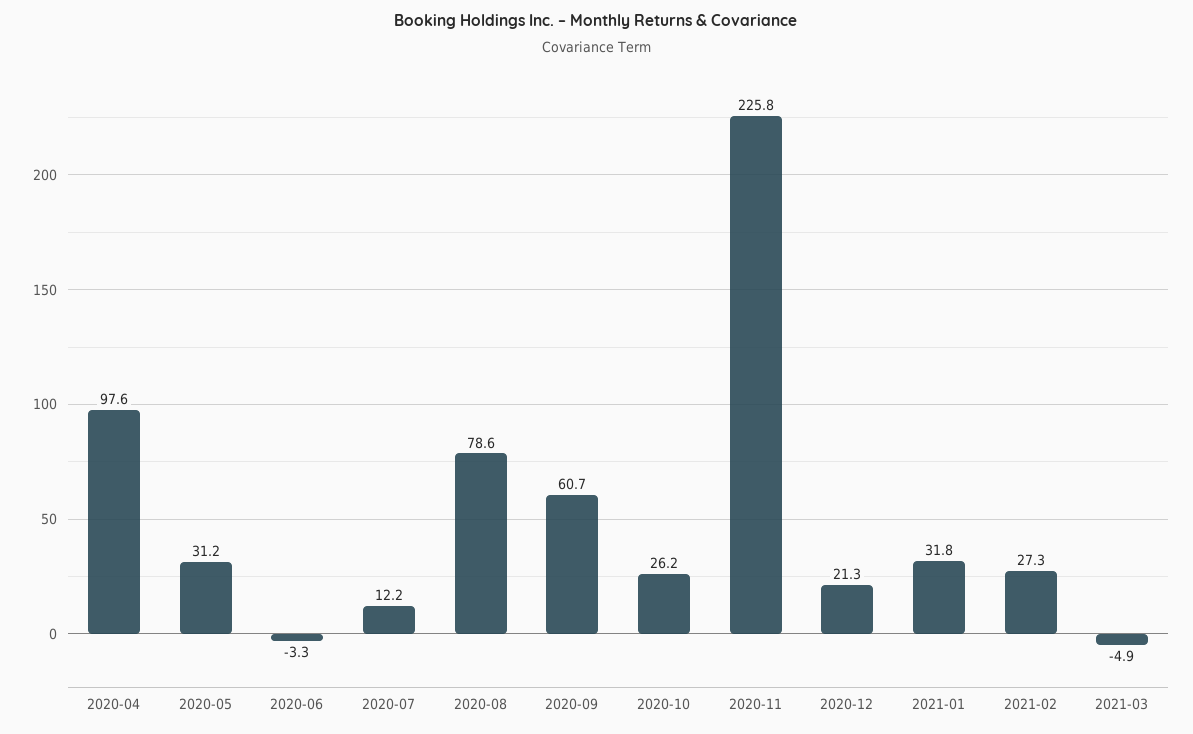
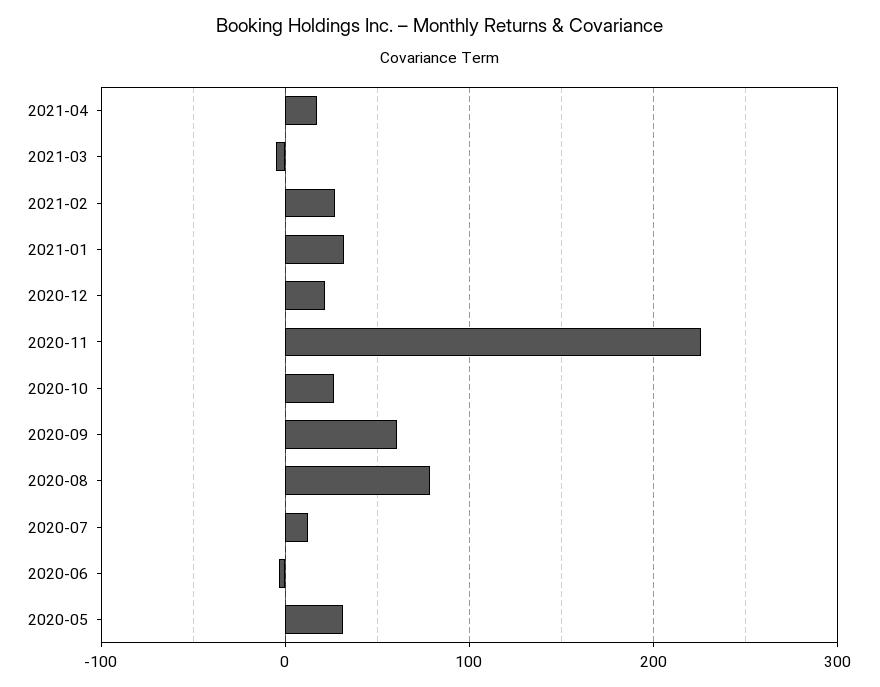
2020-04: 97.6 -> none
2021-04: none -> 20

